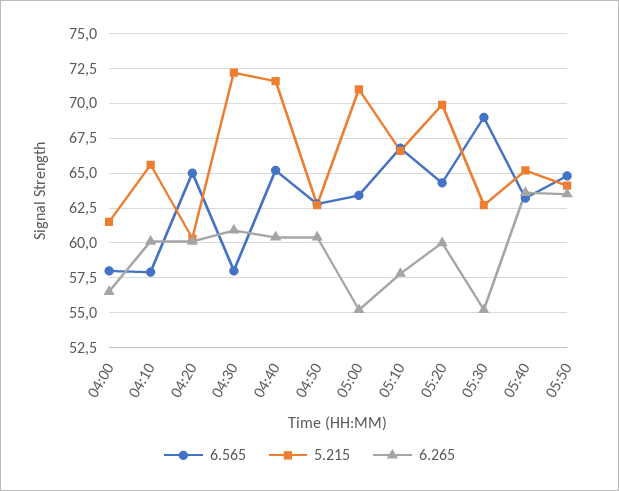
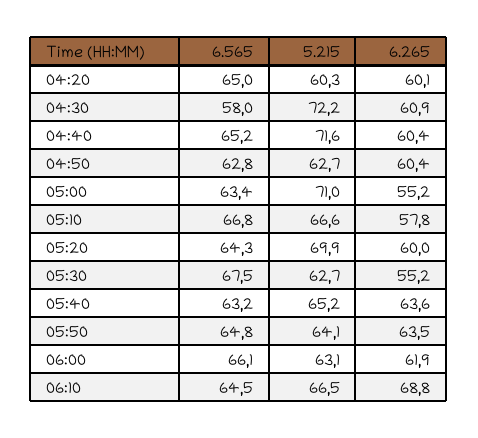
6.565, 04:00: 58 -> none
5.215, 04:00: 61.5 -> none
6.265, 04:00: 56.5 -> none
6.565, 04:10: 58 -> none
5.215, 04:10: 65.5 -> none
6.265, 04:10: 60 -> none
6.565, 05:30: 69 -> 67.5
6.565, 06:00: none -> 66.1
5.215, 06:00: none -> 63.1
6.265, 06:00: none -> 61.9
6.565, 06:10: none -> 64.5
5.215, 06:10: none -> 66.5
6.265, 06:10: none -> 68.8

